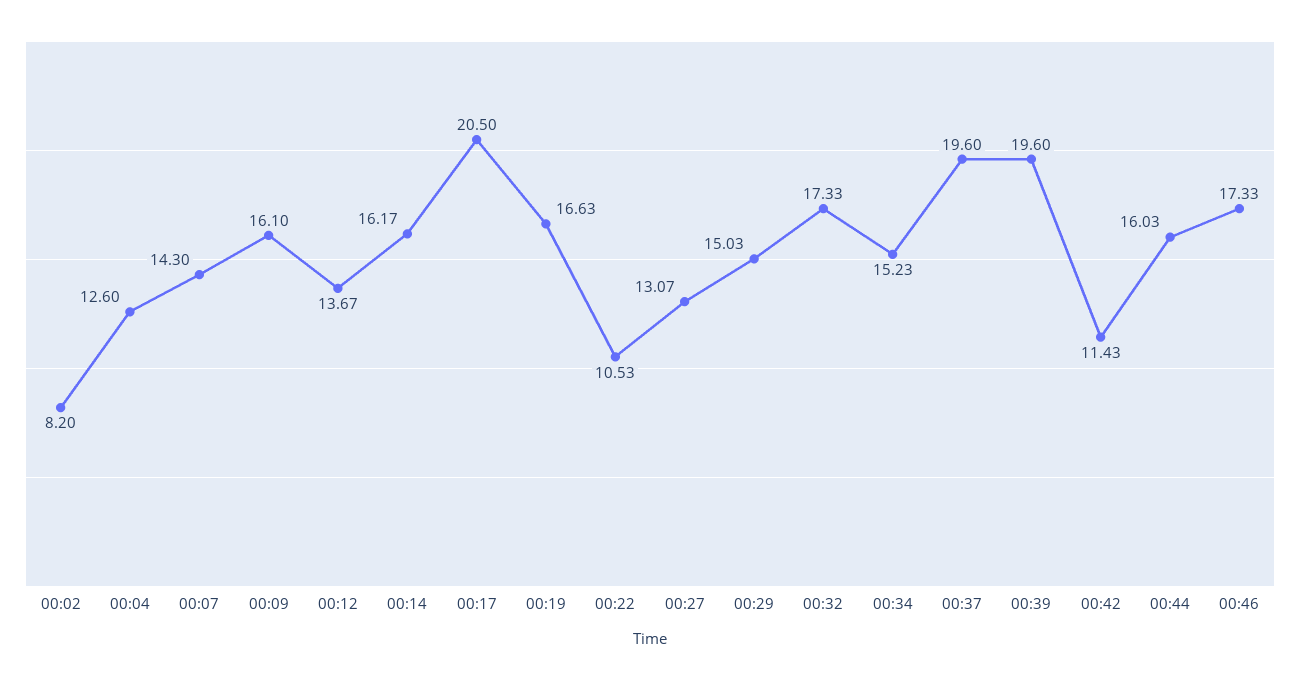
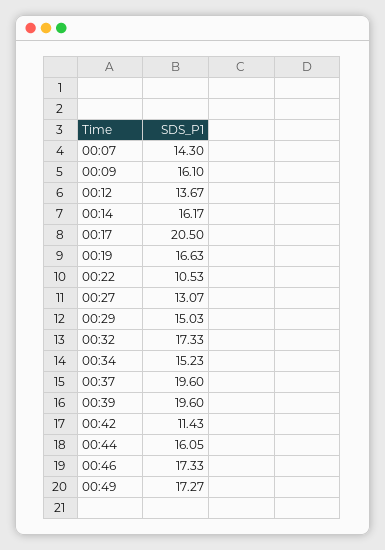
00:02: 8.2 -> none
00:04: 12.6 -> none
00:44: 16.03 -> 16.05
00:49: none -> 17.27

